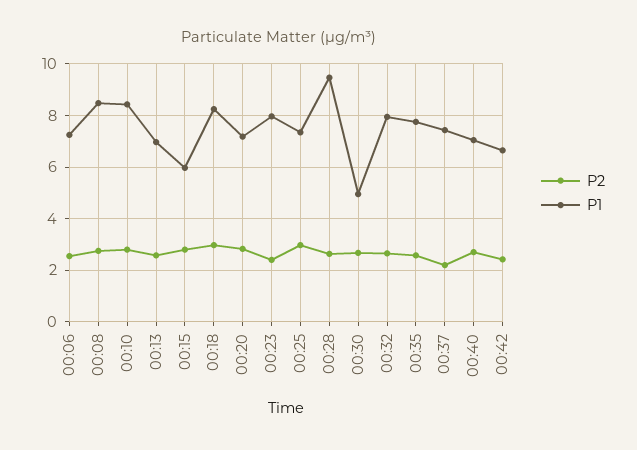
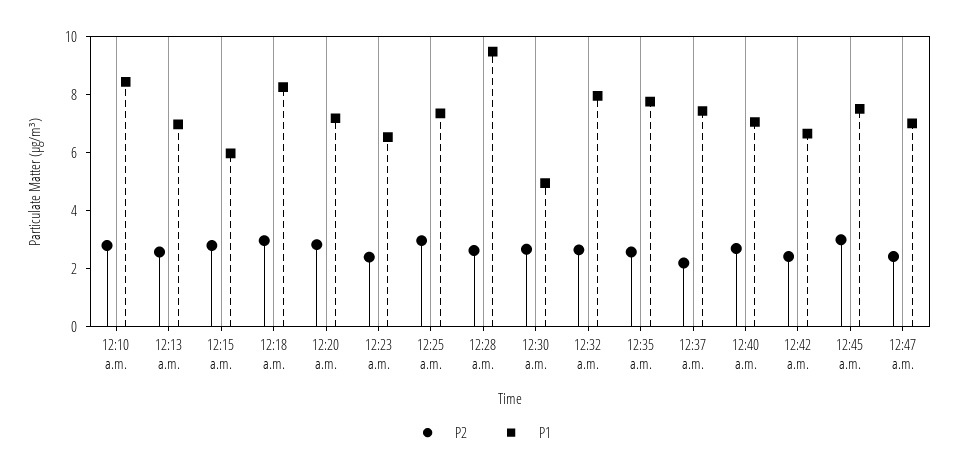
P2, 00:06: 2.5 -> none
P1, 00:06: 7.25 -> none
P2, 00:08: 2.75 -> none
P1, 00:08: 8.5 -> none
P1, 00:23: 8 -> 6.5
P2, 12:45 a.m.: none -> 3
P1, 12:45 a.m.: none -> 7.5
P2, 12:47 a.m.: none -> 2.5
P1, 12:47 a.m.: none -> 7

